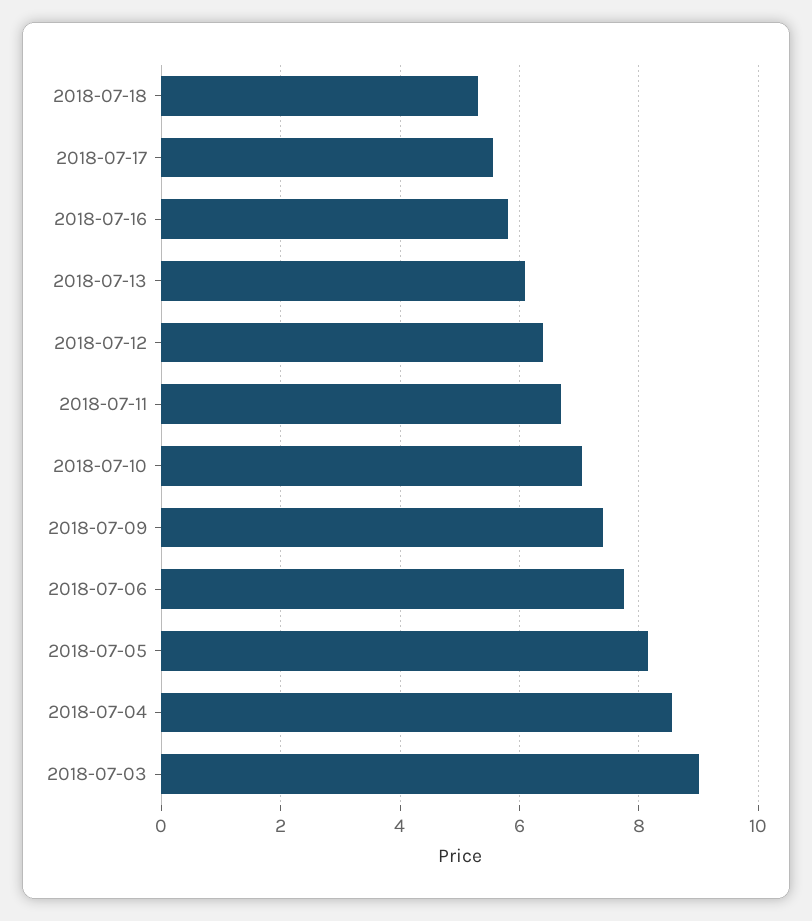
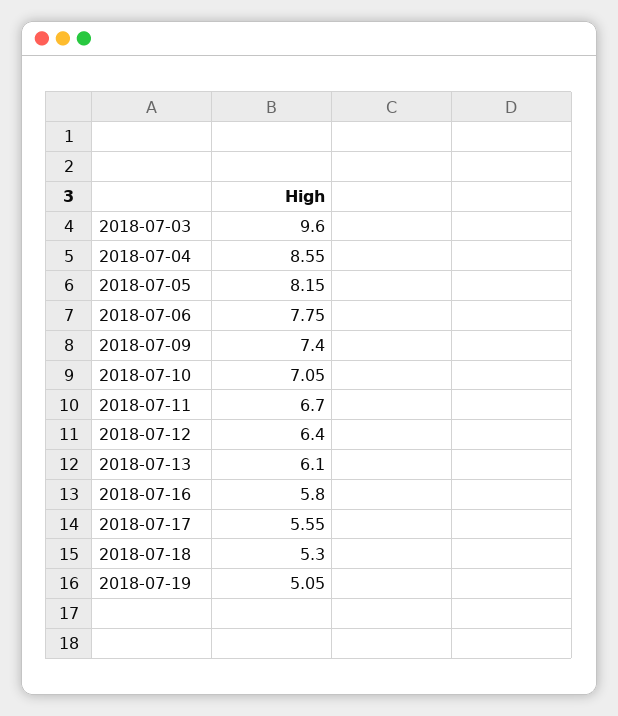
2018-07-03: 9 -> 9.6
2018-07-19: none -> 5.05

